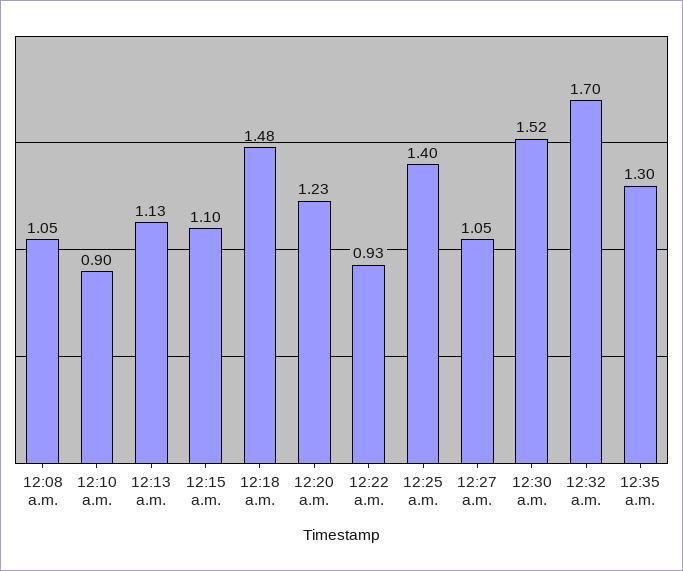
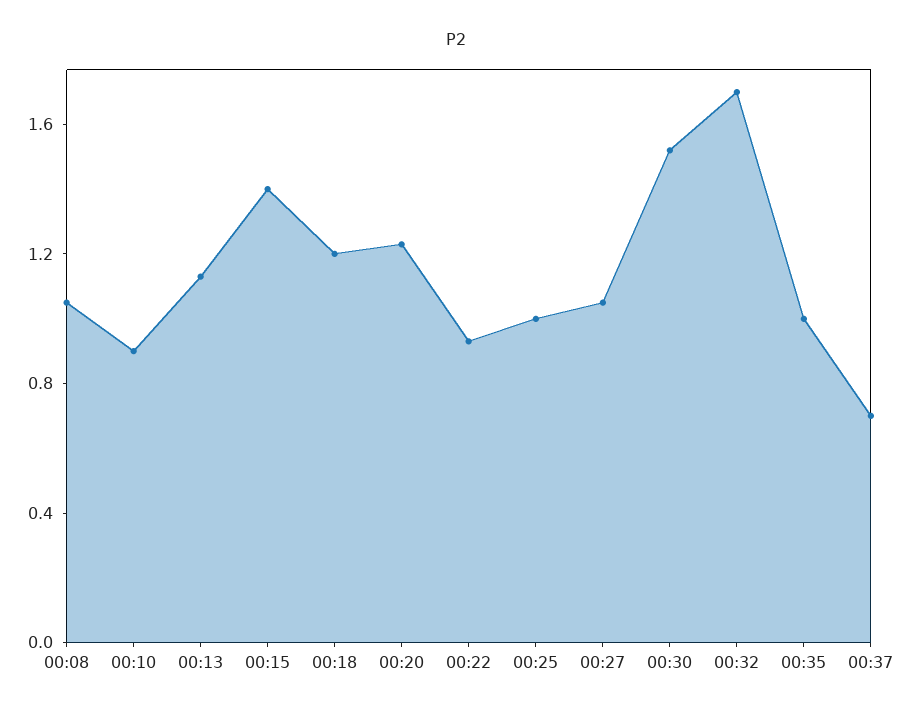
12:15 a.m.: 1.1 -> 1.4
12:18 a.m.: 1.48 -> 1.2
12:25 a.m.: 1.4 -> 1
12:35 a.m.: 1.3 -> 1
00:37: none -> 0.7

